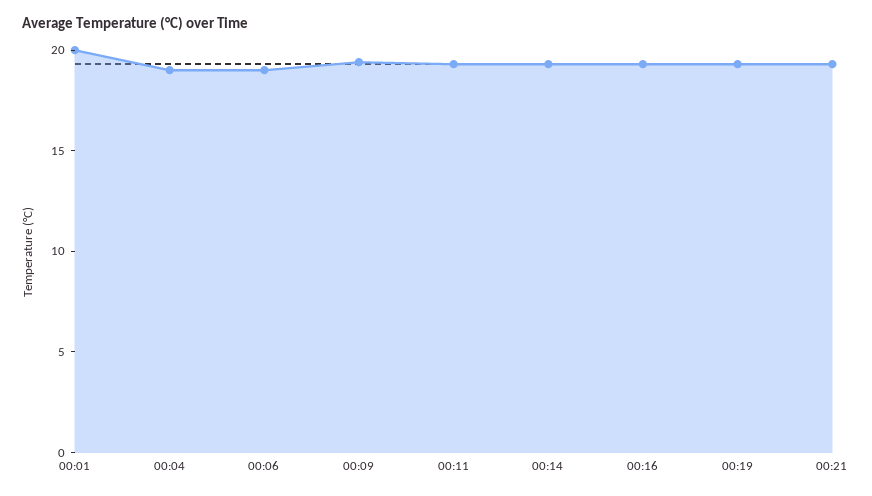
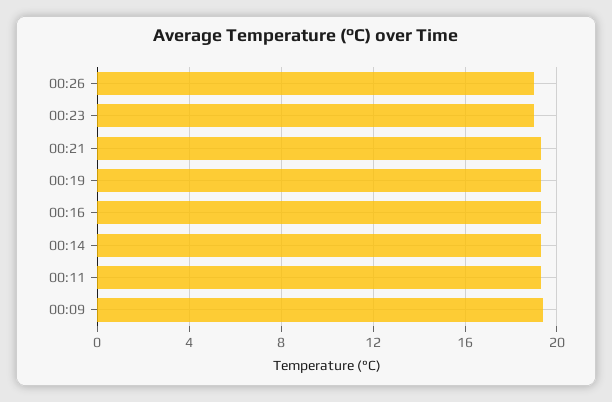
00:01: 20 -> none
00:04: 19 -> none
00:06: 19 -> none
00:26: none -> 19
00:23: none -> 19

